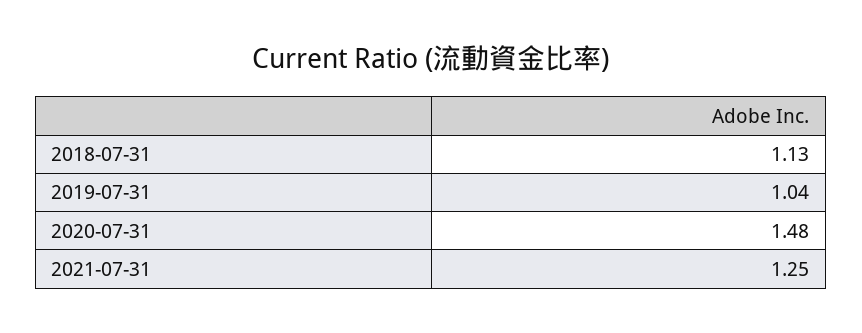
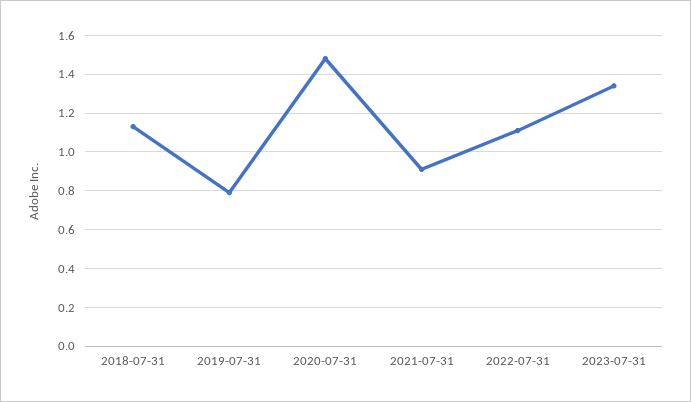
2019-07-31: 1.04 -> 0.8
2021-07-31: 1.25 -> 0.9
2022-07-31: none -> 1.1
2023-07-31: none -> 1.35

